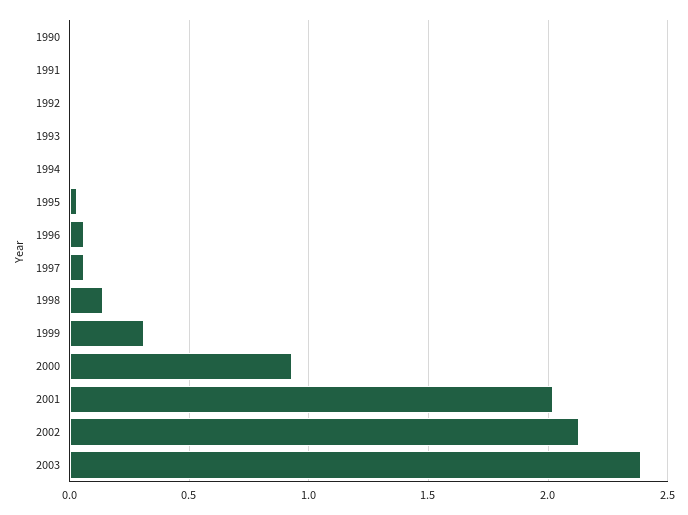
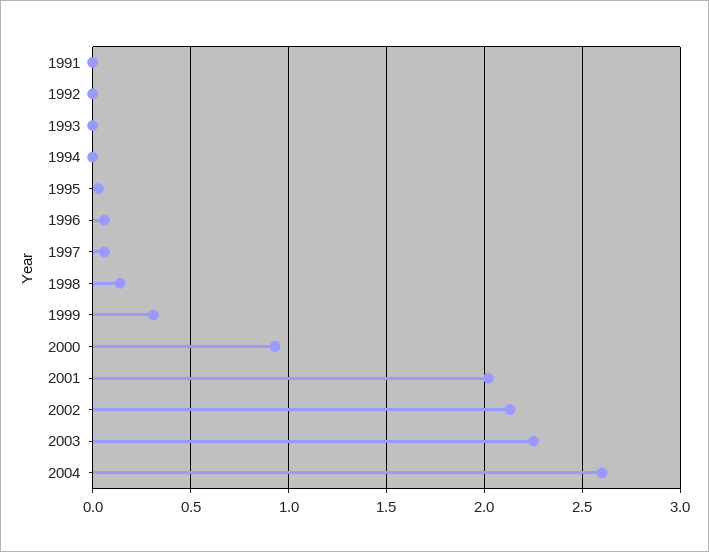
1990: 0 -> none
2003: 2.4 -> 2.25
2004: none -> 2.6

